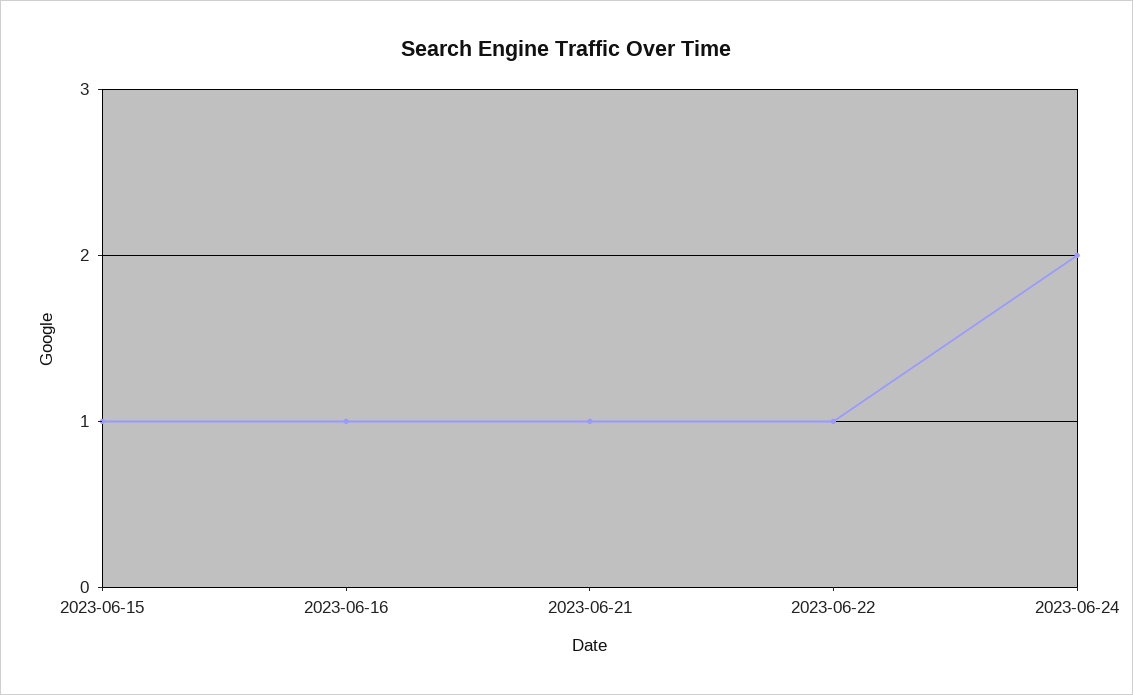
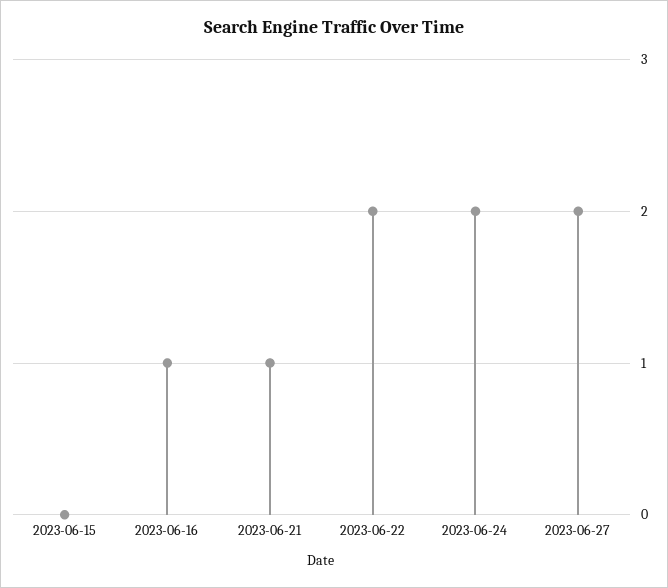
2023-06-15: 1 -> 0
2023-06-22: 1 -> 2
2023-06-27: none -> 2

